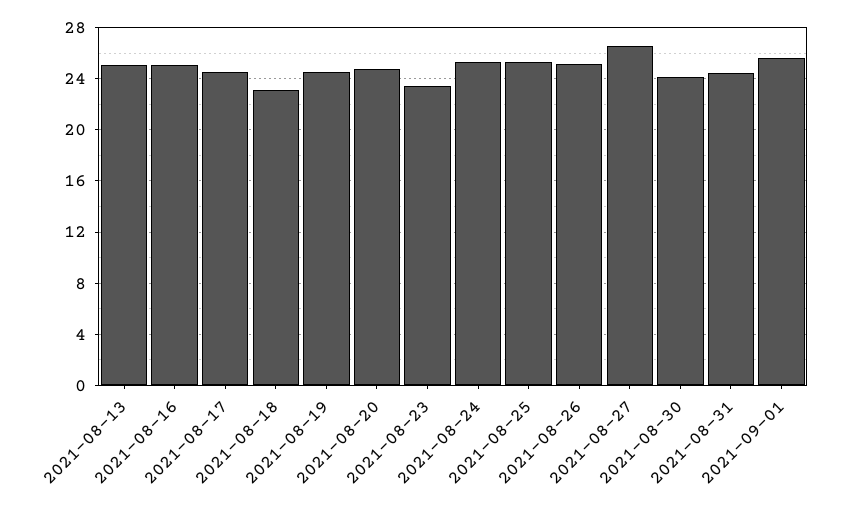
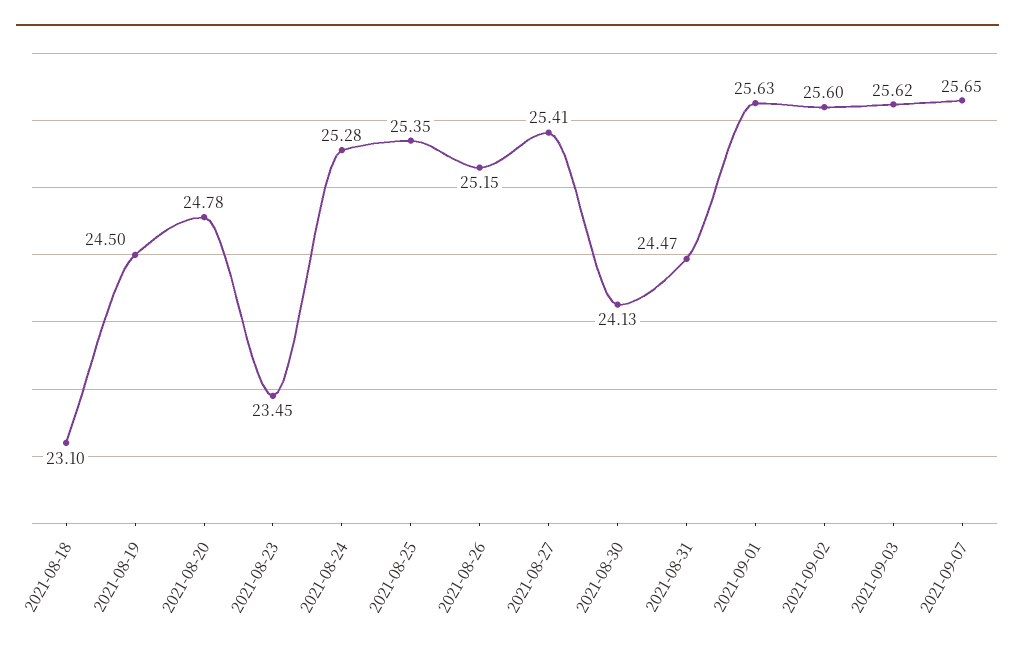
2021-08-13: 25 -> none
2021-08-16: 25 -> none
2021-08-17: 24.5 -> none
2021-08-27: 26.5 -> 25.41
2021-09-02: none -> 25.6
2021-09-03: none -> 25.62
2021-09-07: none -> 25.65

